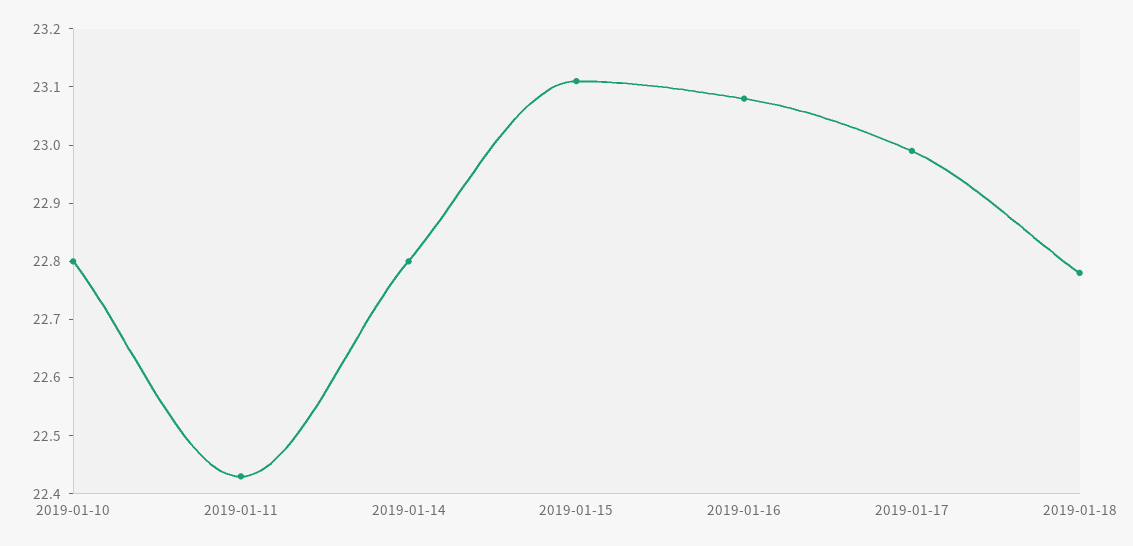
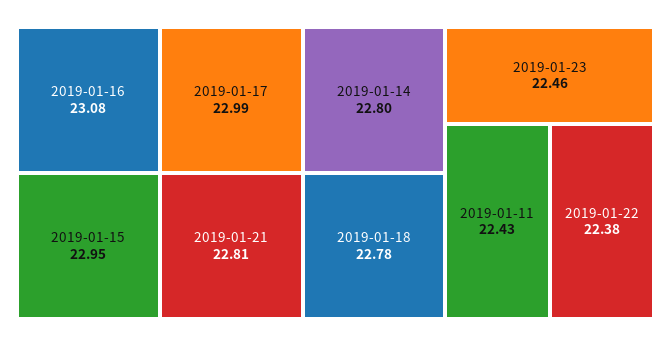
2019-01-10: 22.8 -> none
2019-01-15: 23.1 -> 22.95
2019-01-21: none -> 22.81
2019-01-23: none -> 22.46
2019-01-22: none -> 22.38

